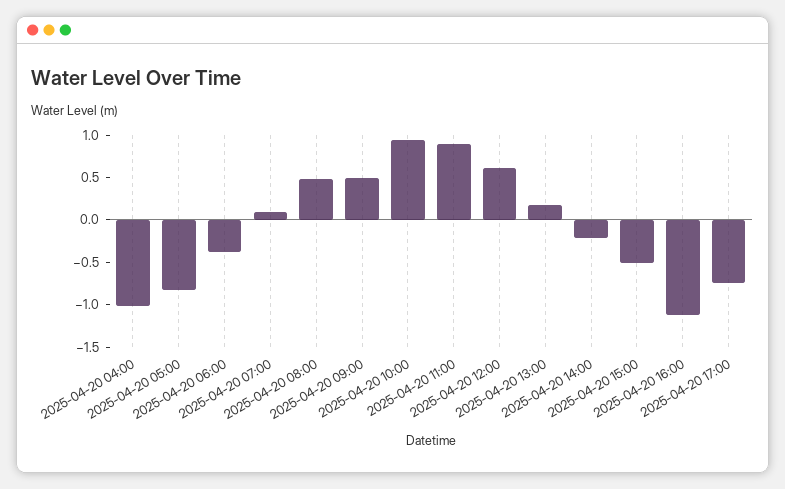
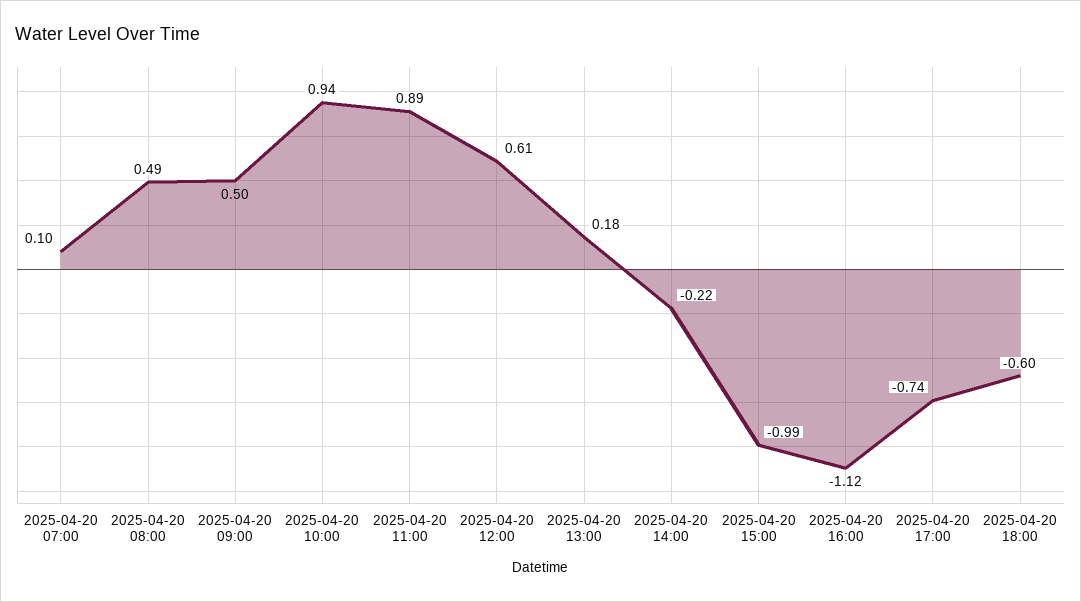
2025-04-20 04:00: -1 -> none
2025-04-20 05:00: -0.8 -> none
2025-04-20 06:00: -0.4 -> none
2025-04-20 15:00: -0.5 -> -0.99
2025-04-20 18:00: none -> -0.6

